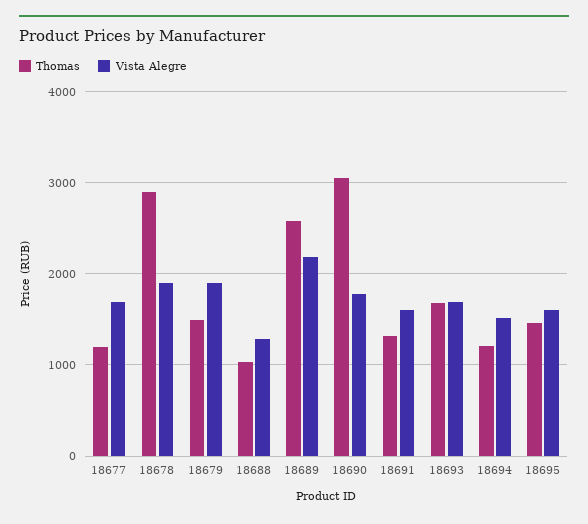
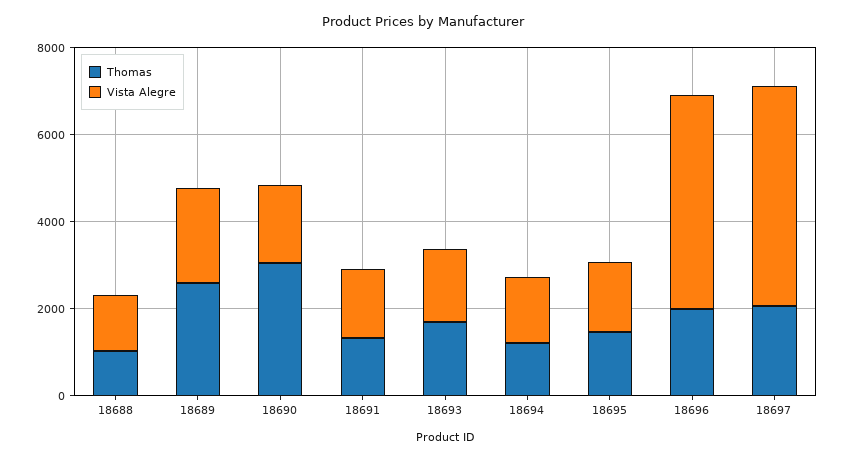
Thomas, 18677: 1200 -> none
Vista Alegre, 18677: 1700 -> none
Thomas, 18678: 2900 -> none
Vista Alegre, 18678: 1900 -> none
Thomas, 18679: 1500 -> none
Vista Alegre, 18679: 1900 -> none
Thomas, 18696: none -> 2000
Vista Alegre, 18696: none -> 5000
Thomas, 18697: none -> 2000
Vista Alegre, 18697: none -> 5000

